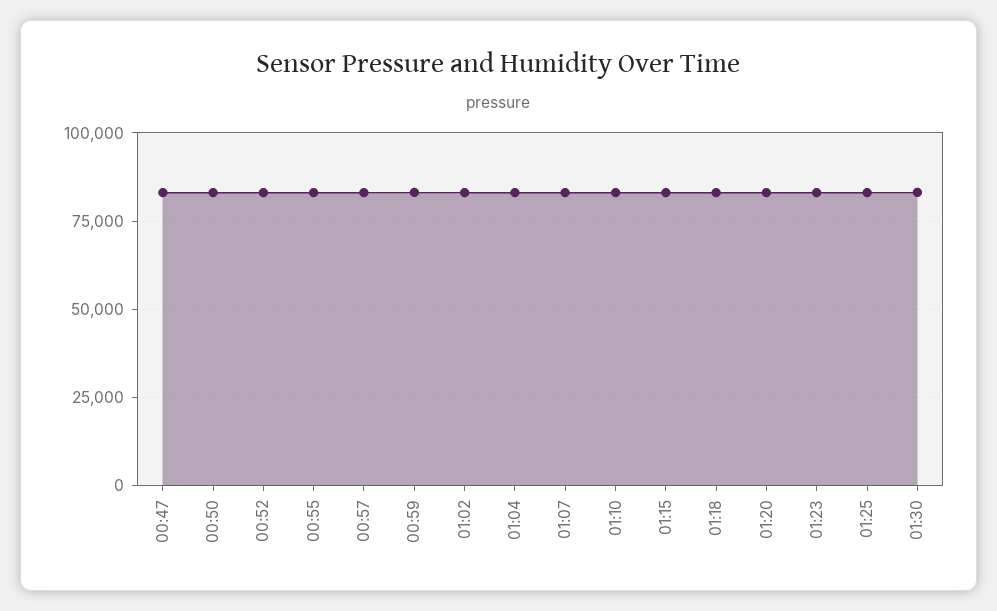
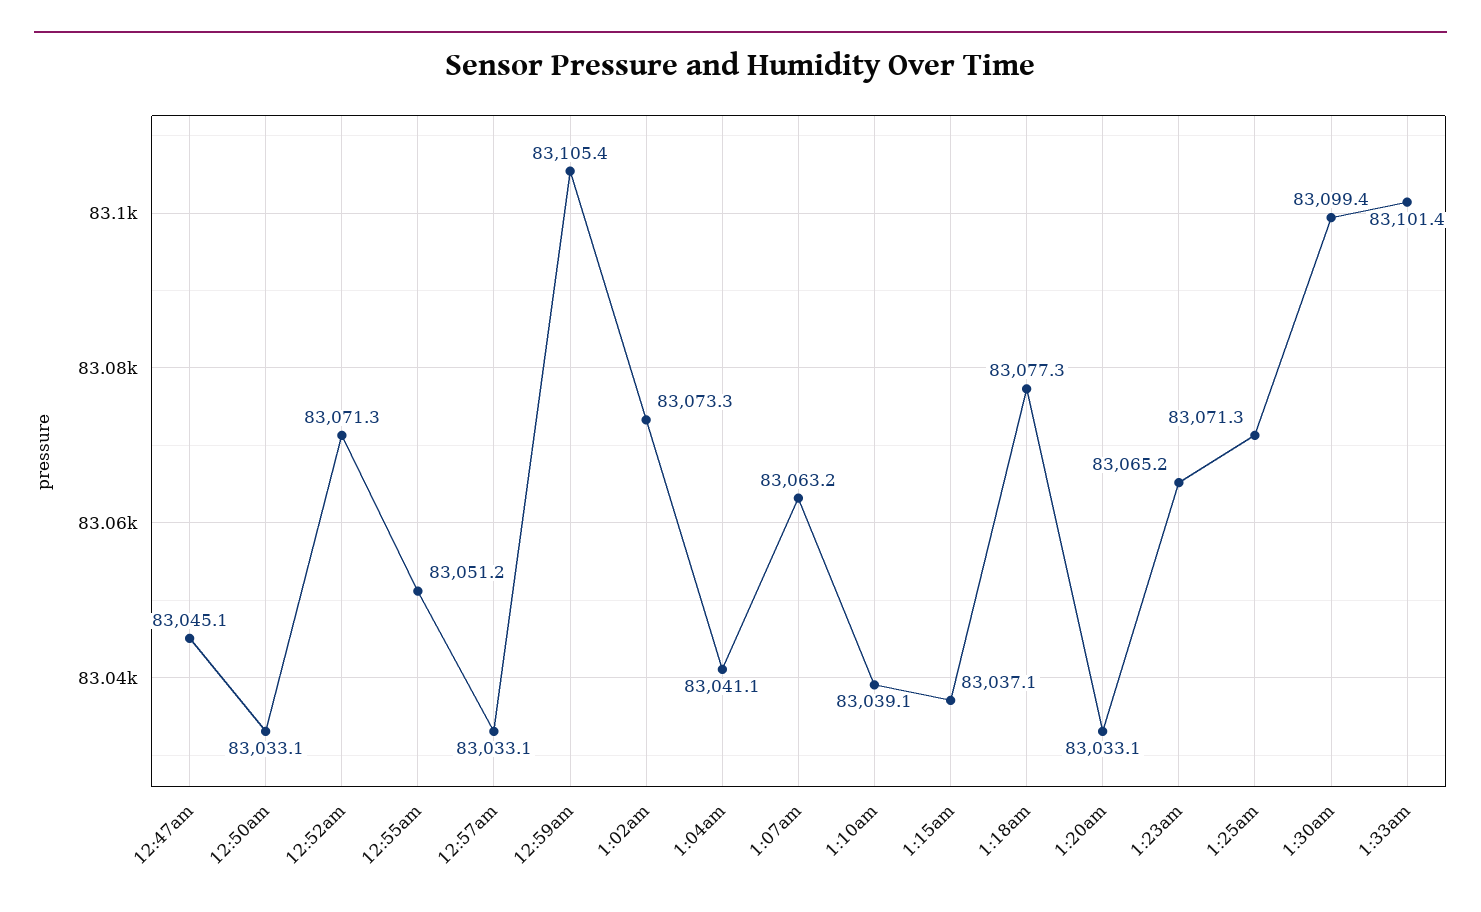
1:33am: none -> 83101.4

